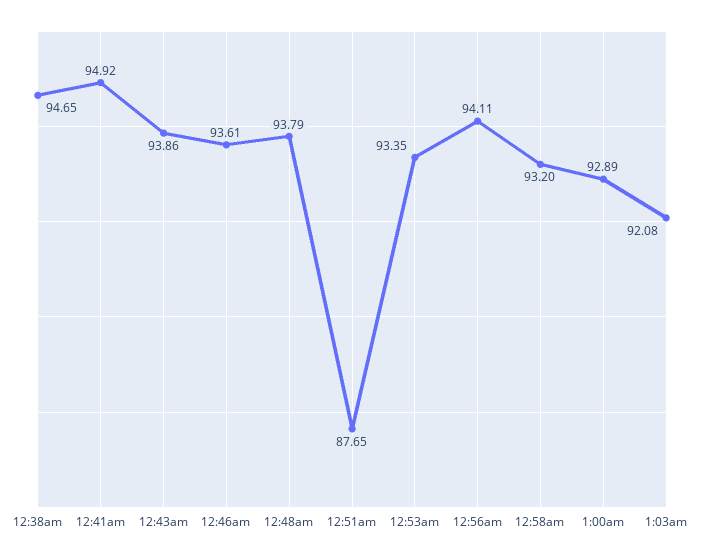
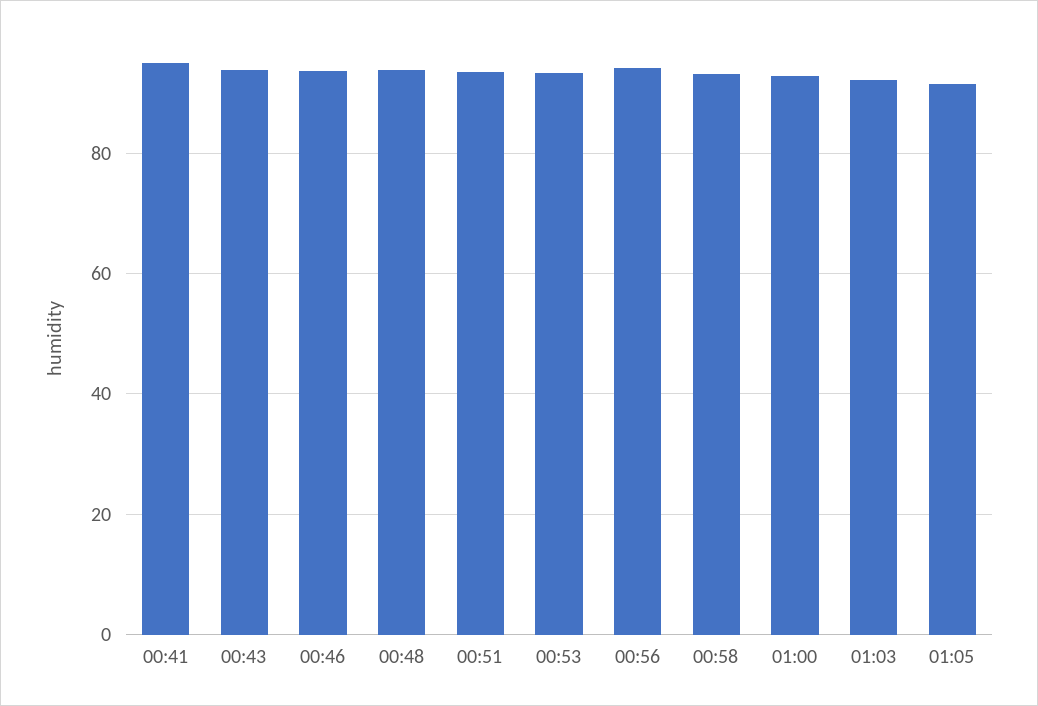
12:38am: 94.65 -> none
12:51am: 87.65 -> 94
01:05: none -> 92

